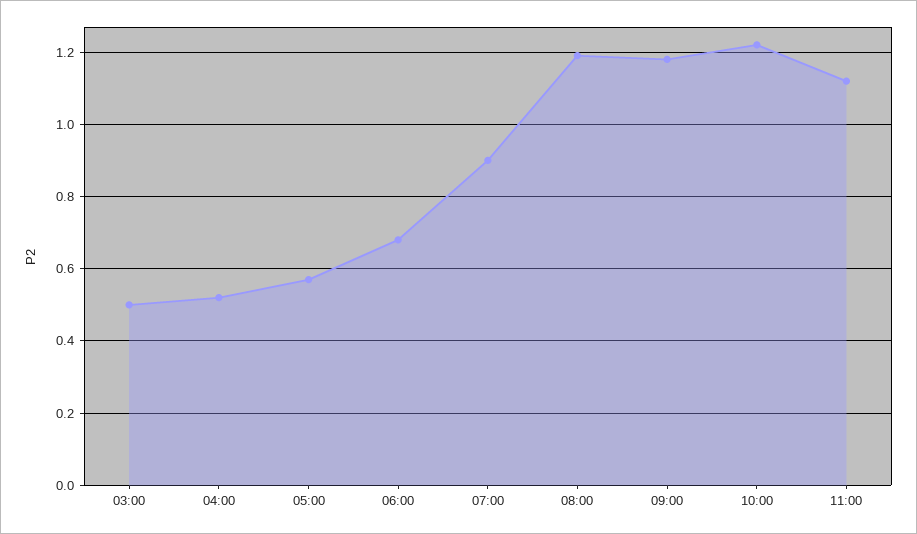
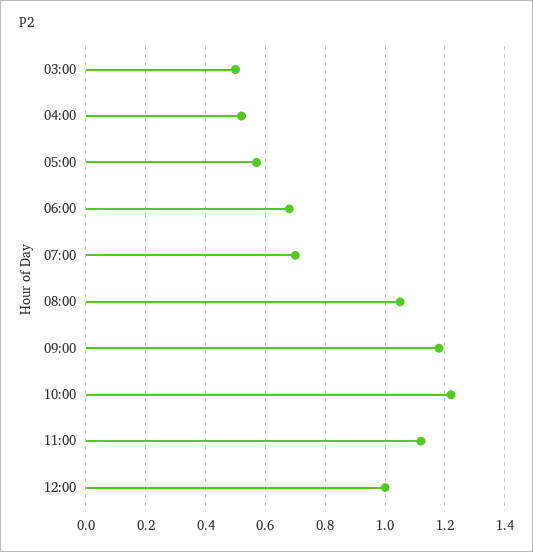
07:00: 0.9 -> 0.7
08:00: 1.2 -> 1.05
12:00: none -> 1

